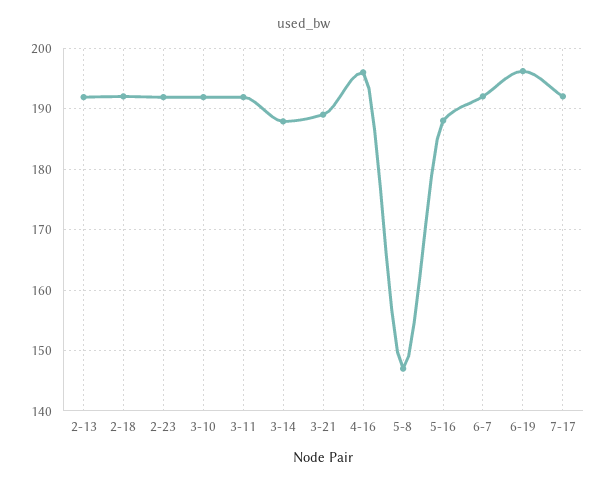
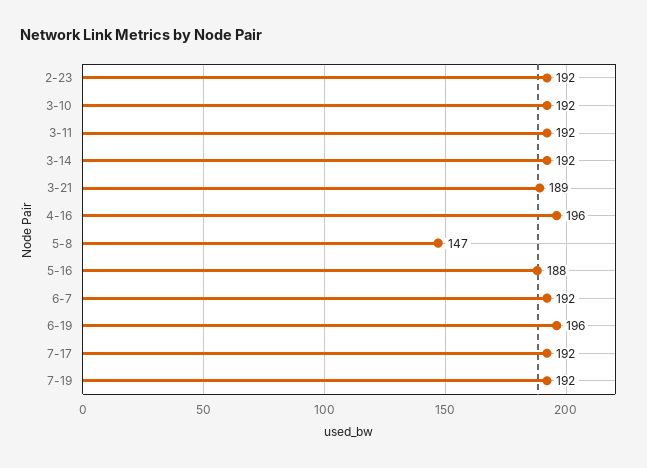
2-13: 192 -> none
2-18: 192 -> none
3-14: 188 -> 192
7-19: none -> 192

